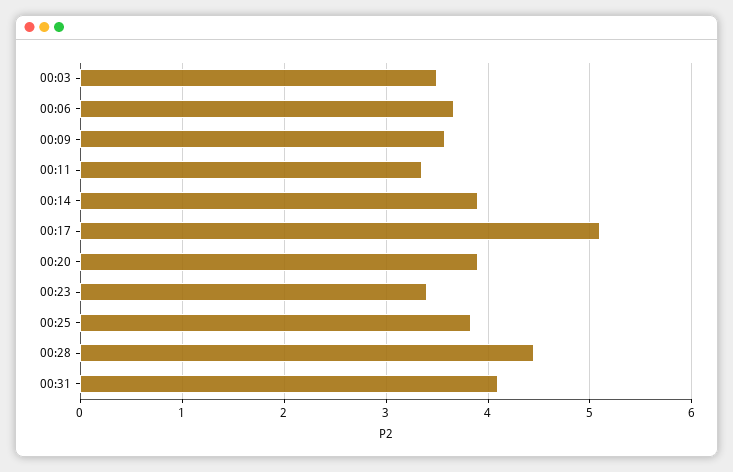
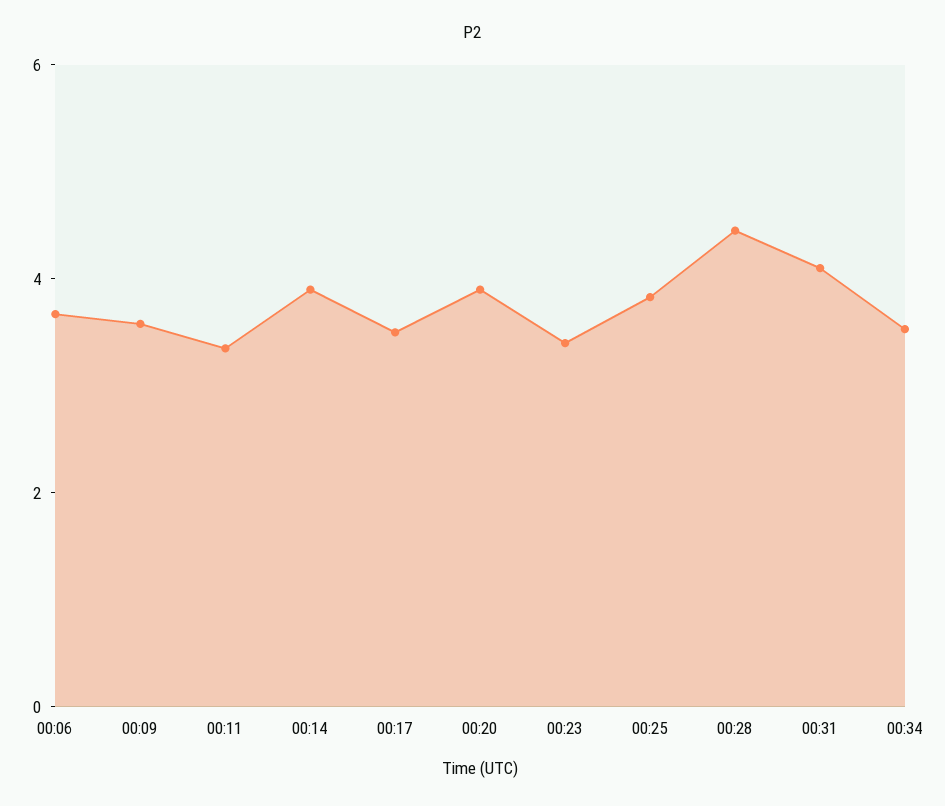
00:03: 3.5 -> none
00:17: 5.1 -> 3.5
00:34: none -> 3.5

